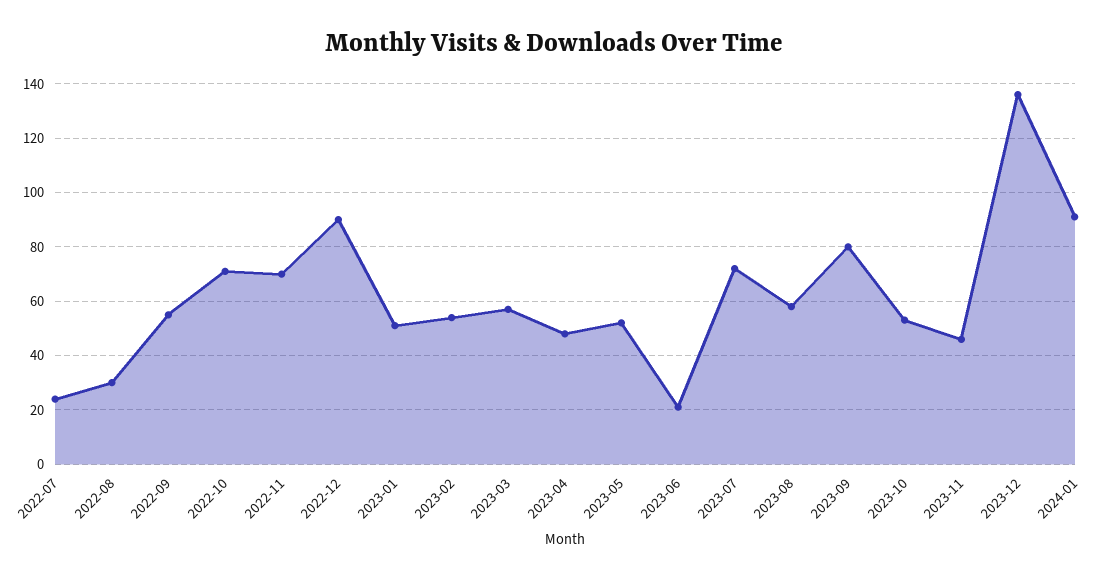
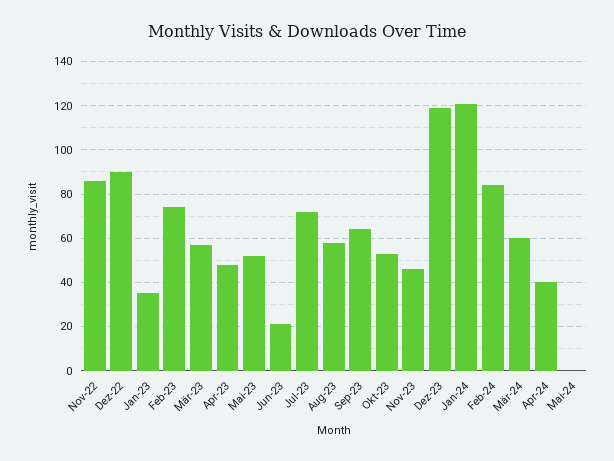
2022-07: 25 -> none
2022-08: 30 -> none
2022-09: 55 -> none
2022-10: 70 -> none
2022-11: 70 -> 85
2023-01: 50 -> 35
2023-02: 55 -> 75
2023-09: 80 -> 65
2023-12: 135 -> 120
2024-01: 90 -> 120
Feb-24: none -> 85
Mär-24: none -> 60
Apr-24: none -> 40
Mai-24: none -> 0

